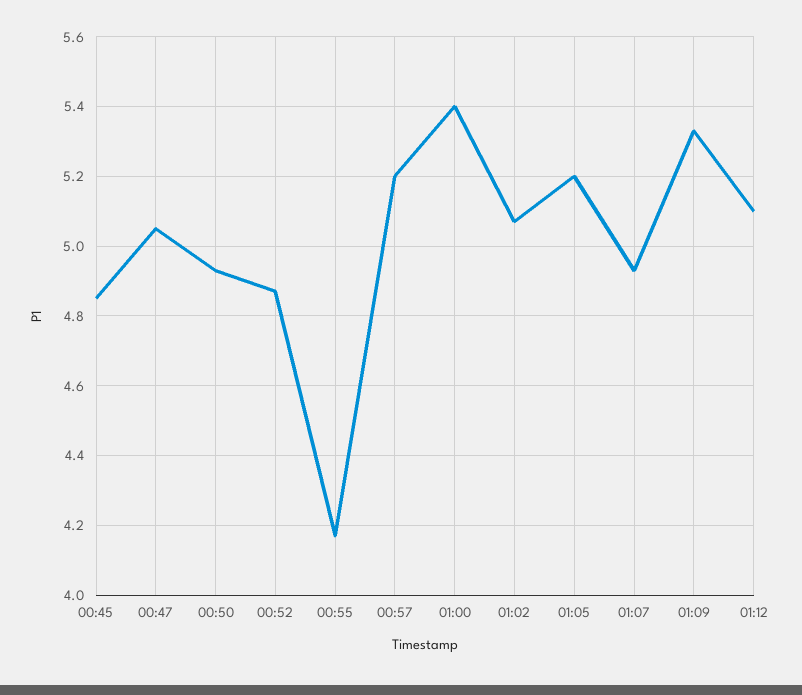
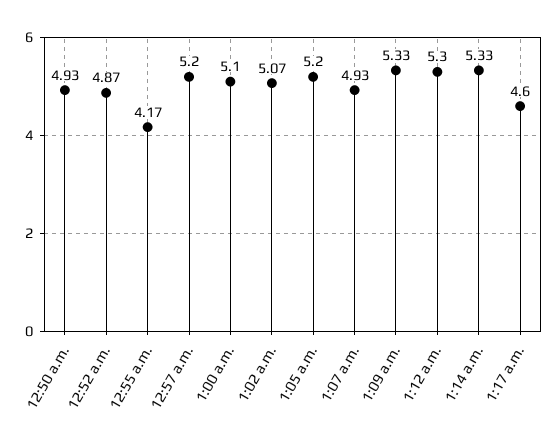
00:45: 4.85 -> none
00:47: 5.05 -> none
01:00: 5.4 -> 5.1
01:12: 5.1 -> 5.3
1:14 a.m.: none -> 5.33
1:17 a.m.: none -> 4.6

